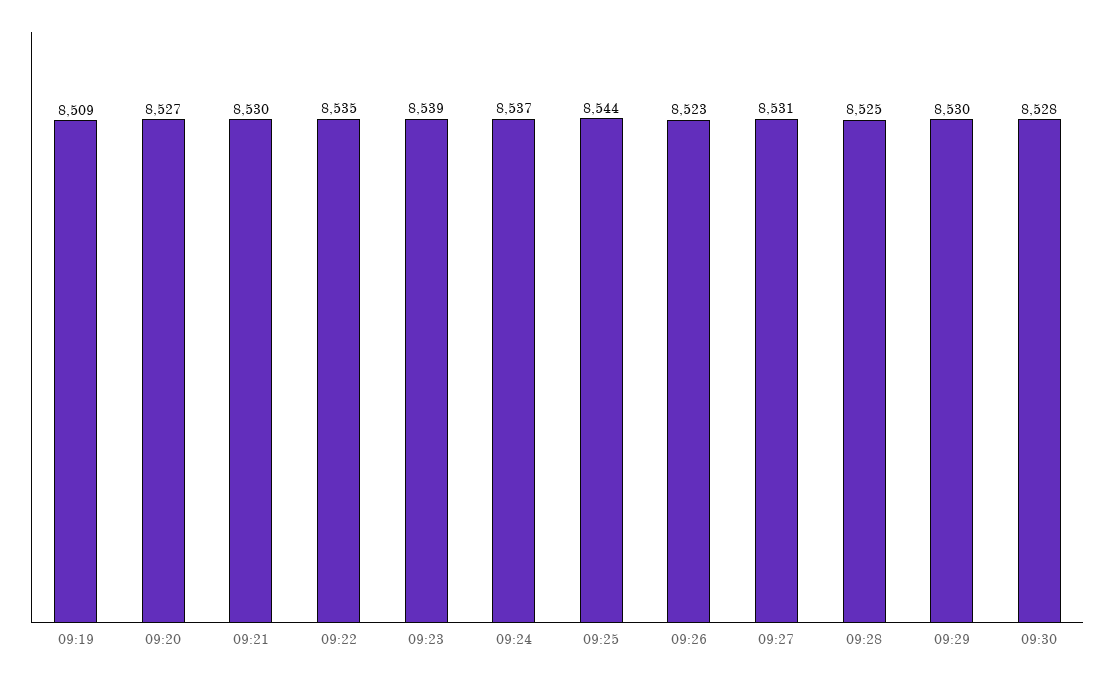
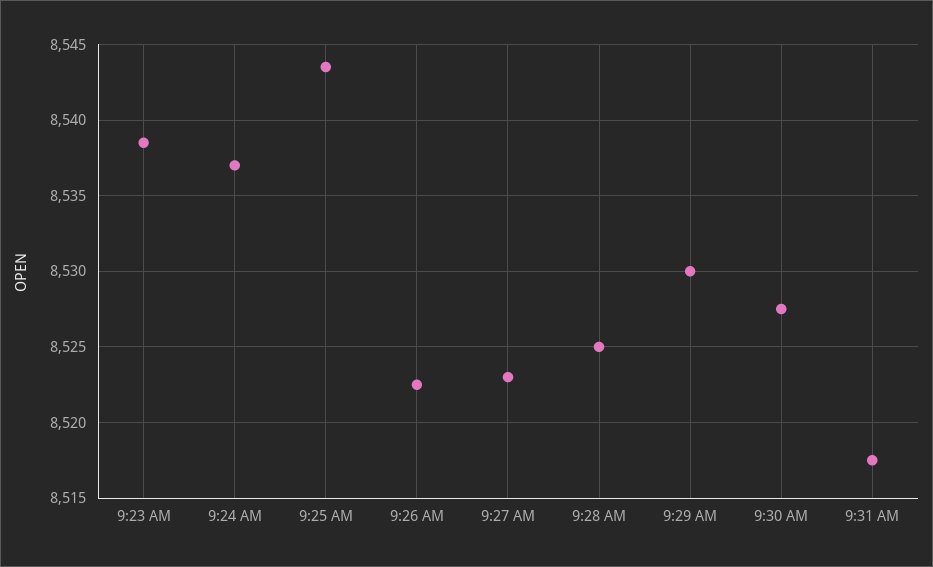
09:19: 8509 -> none
09:20: 8527 -> none
09:21: 8530 -> none
09:22: 8535 -> none
09:27: 8531 -> 8523
9:31 AM: none -> 8517.5

